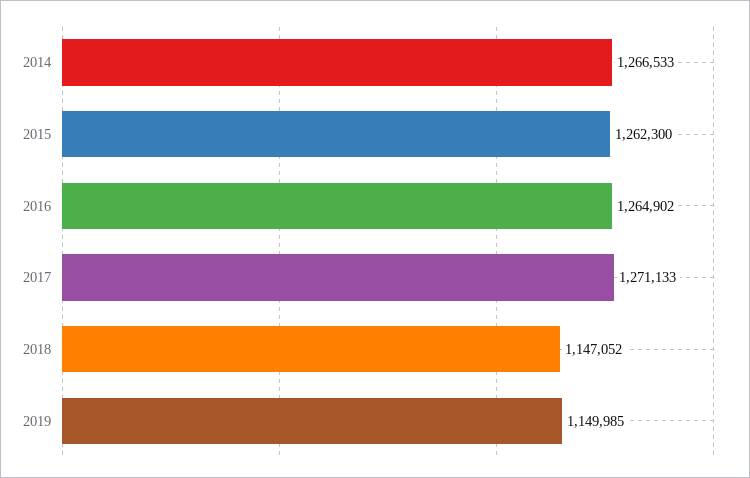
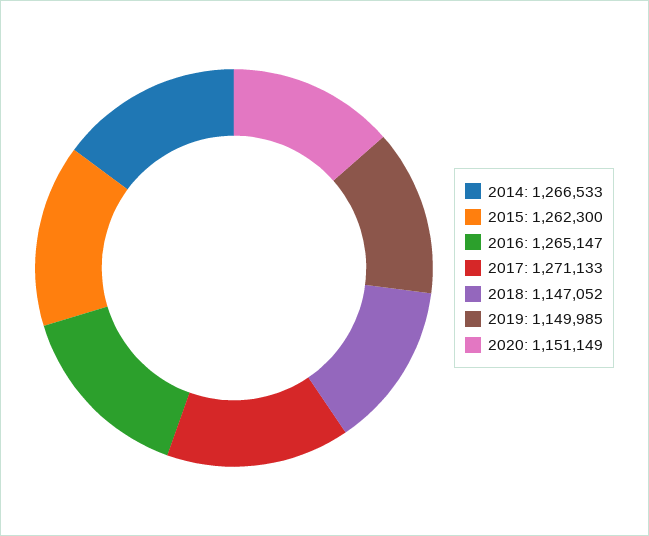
2016: 1264902 -> 1265147
2020: none -> 1151149

